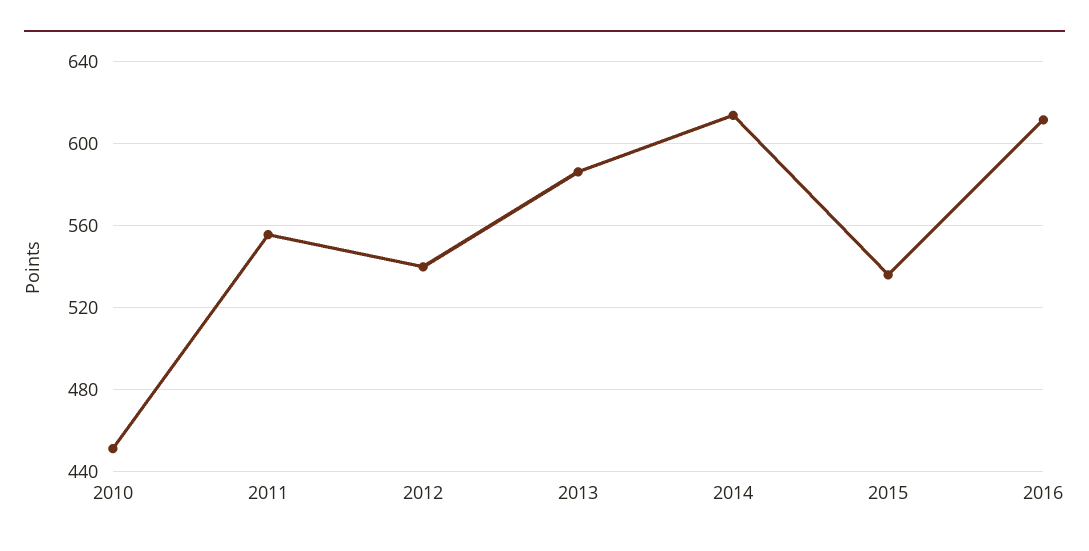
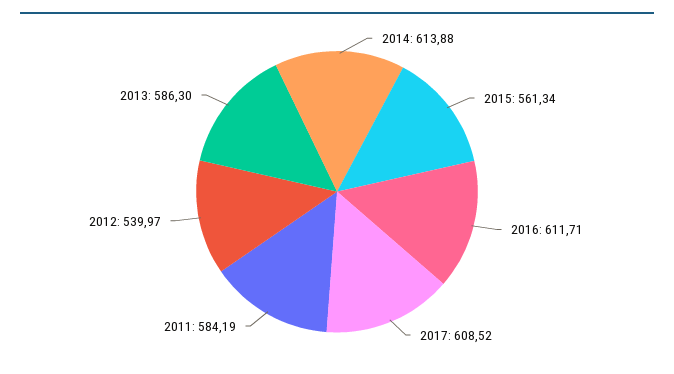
2010: 450 -> none
2011: 555 -> 584.19
2015: 535 -> 561.34
2017: none -> 608.52

